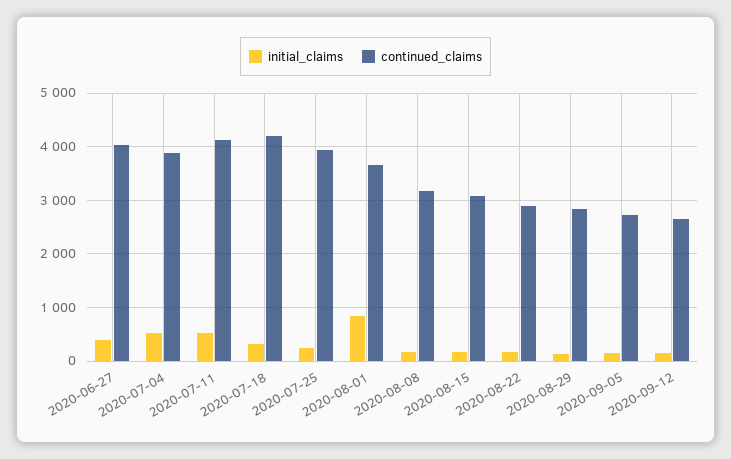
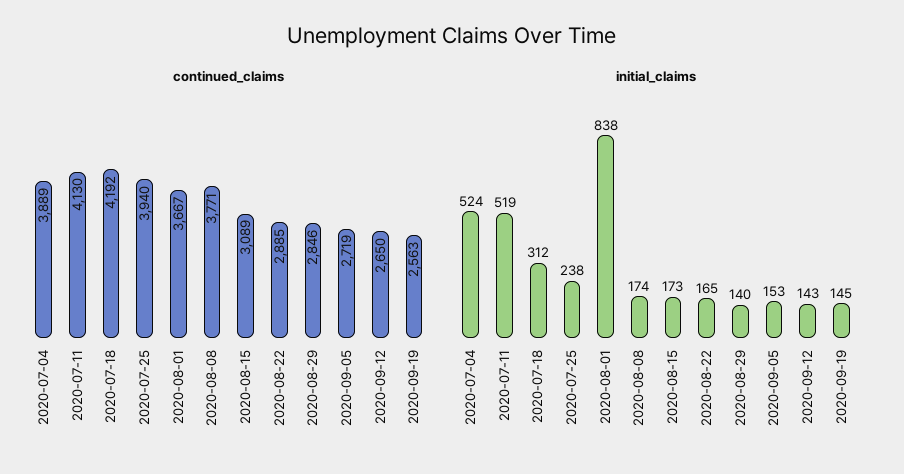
initial_claims, 2020-06-27: 400 -> none
continued_claims, 2020-06-27: 4000 -> none
continued_claims, 2020-08-08: 3200 -> 3771
continued_claims, 2020-09-19: none -> 2563
initial_claims, 2020-09-19: none -> 145

